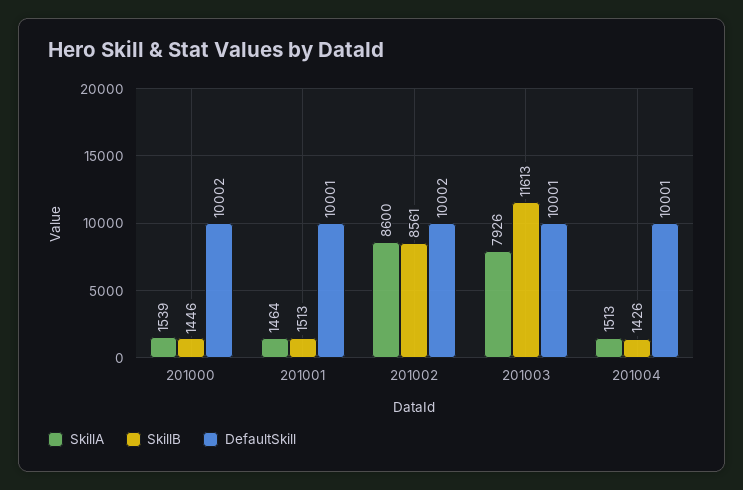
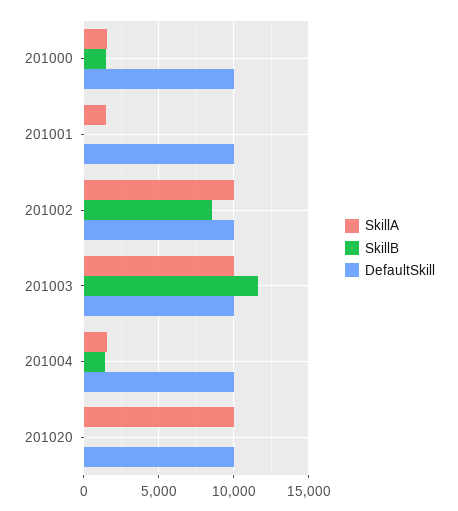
SkillB, 201001: 1513 -> 0
SkillA, 201002: 8600 -> 10000
SkillA, 201003: 7926 -> 10000
SkillA, 201020: none -> 10000
SkillB, 201020: none -> 0
DefaultSkill, 201020: none -> 10000

